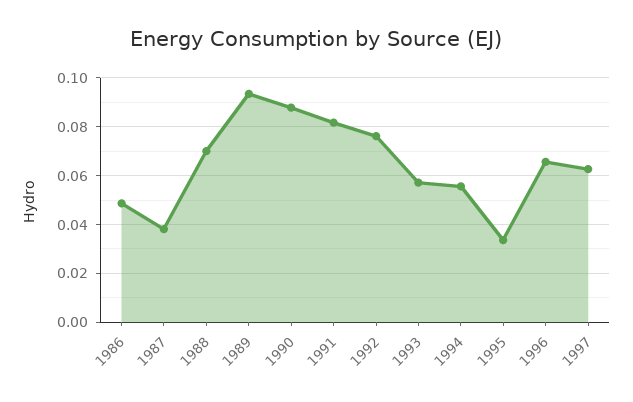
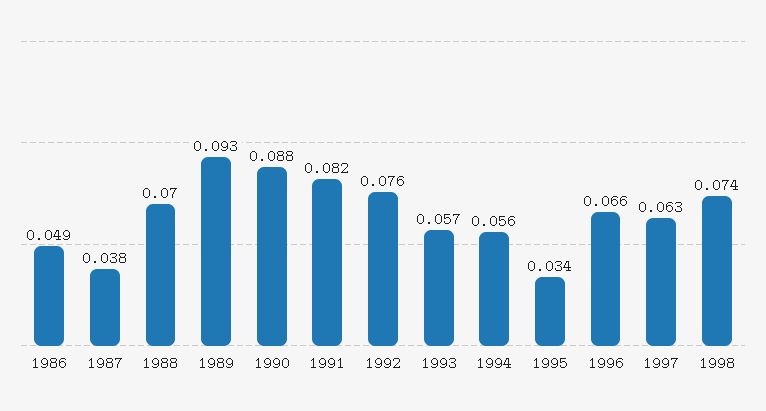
1998: none -> 0.074

